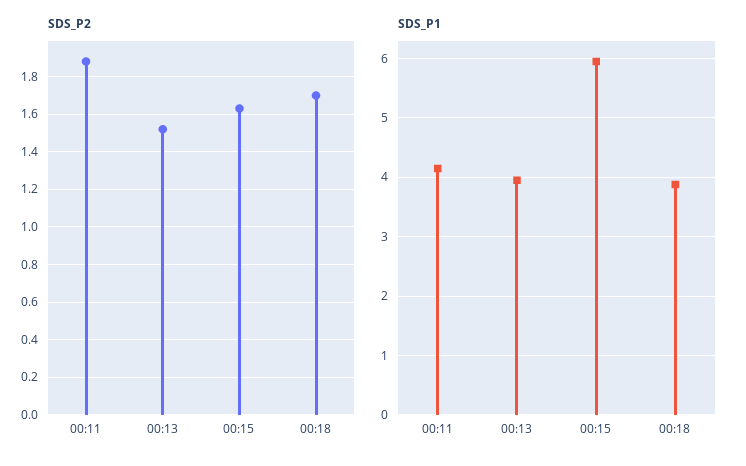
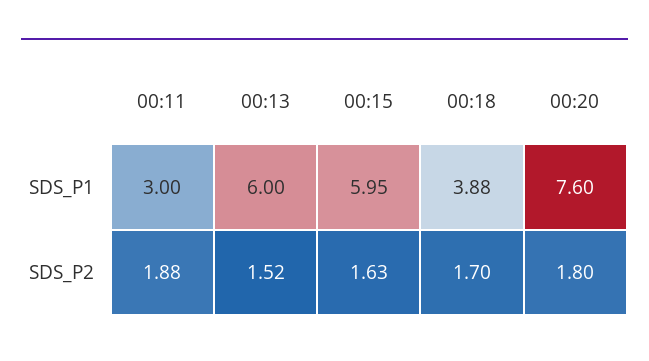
SDS_P1, 00:11: 4.2 -> 3
SDS_P1, 00:13: 4 -> 6
SDS_P1, 00:20: none -> 7.6
SDS_P2, 00:20: none -> 1.8

